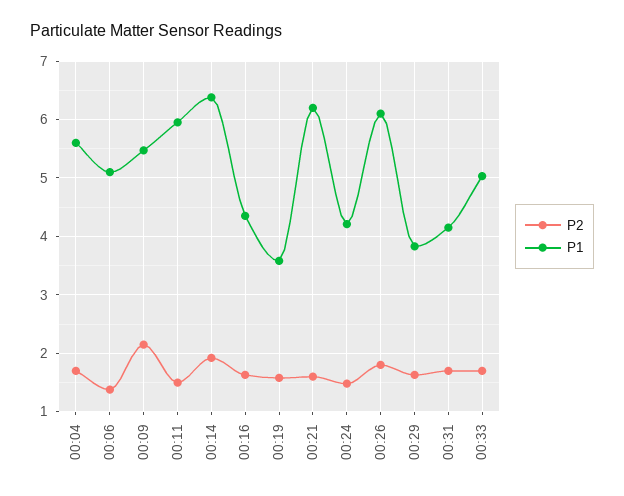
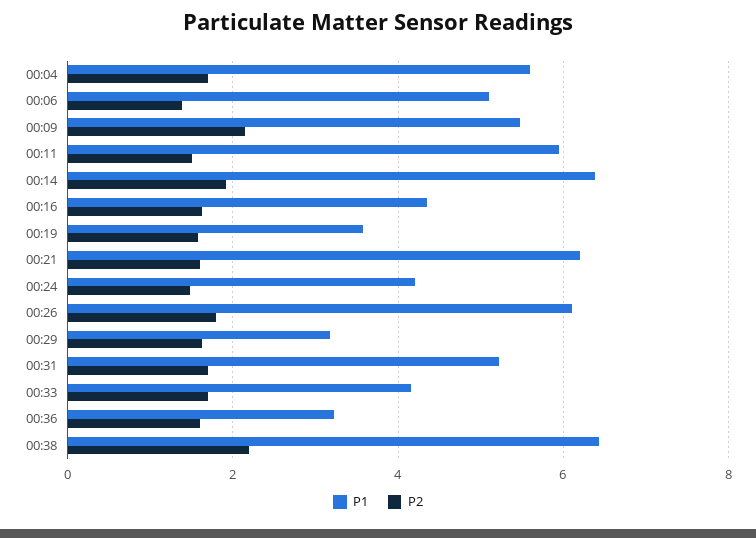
P1, 00:29: 3.8 -> 3.2
P1, 00:31: 4.2 -> 5.2
P1, 00:33: 5 -> 4.2
P1, 00:36: none -> 3.2
P2, 00:36: none -> 1.6
P1, 00:38: none -> 6.4
P2, 00:38: none -> 2.2

